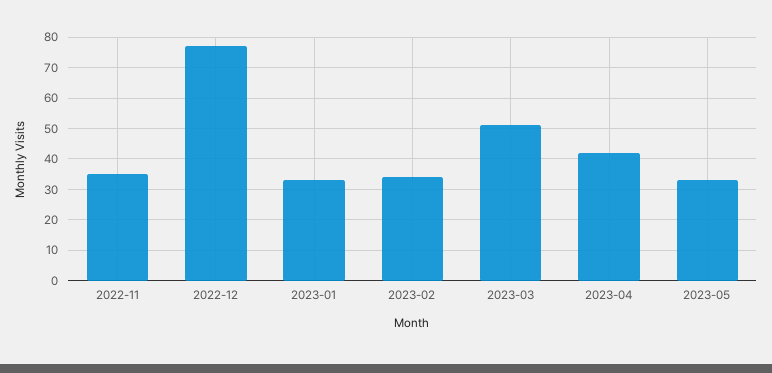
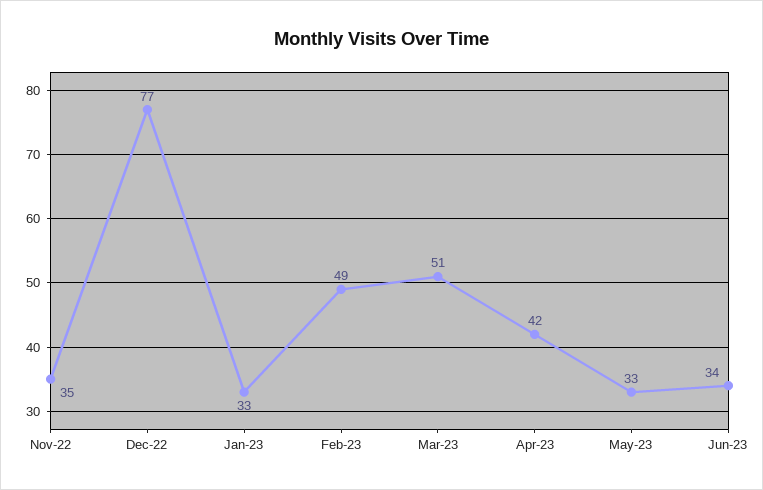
2023-02: 35 -> 49
Jun-23: none -> 34

